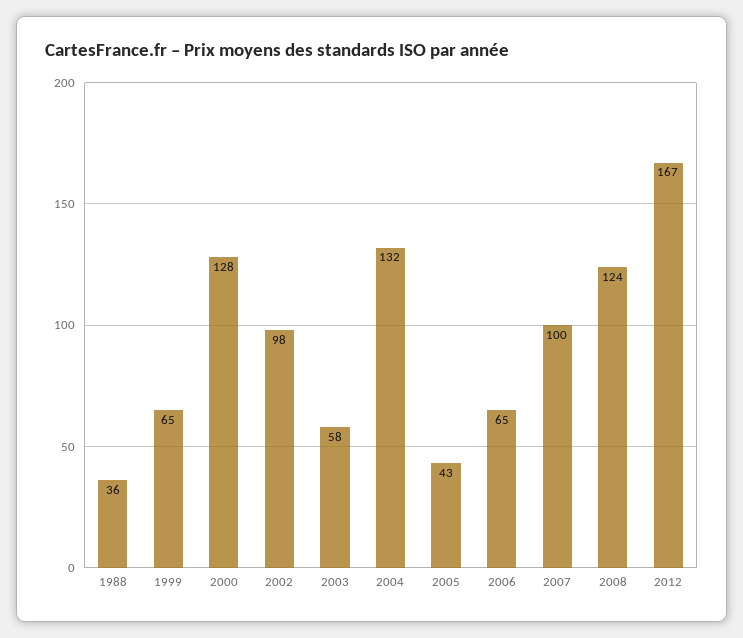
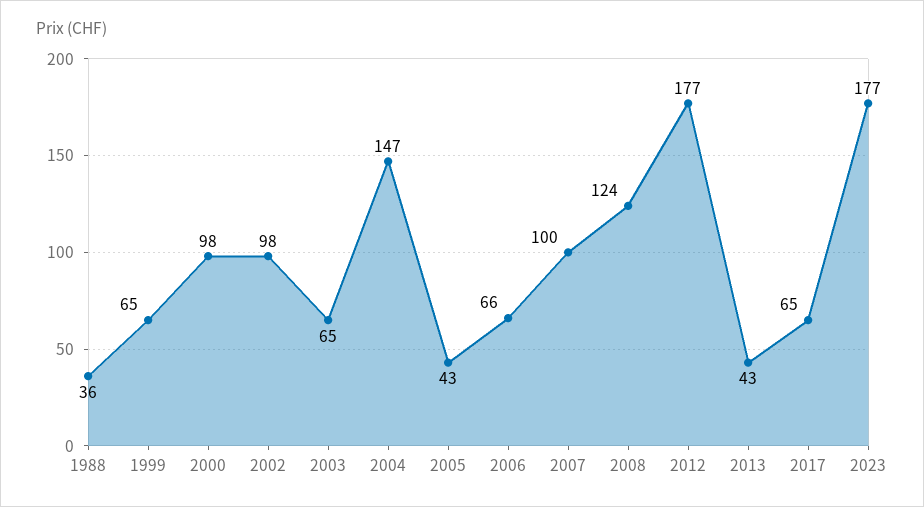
2000: 128 -> 98
2003: 58 -> 65
2004: 132 -> 147
2006: 65 -> 66
2012: 167 -> 177
2013: none -> 43
2017: none -> 65
2023: none -> 177

